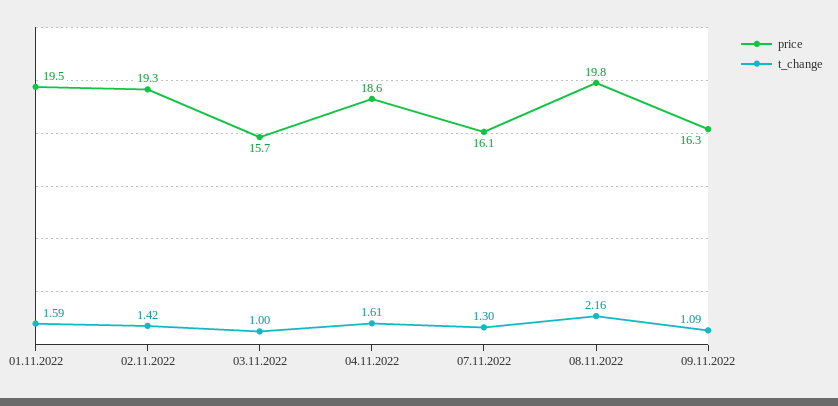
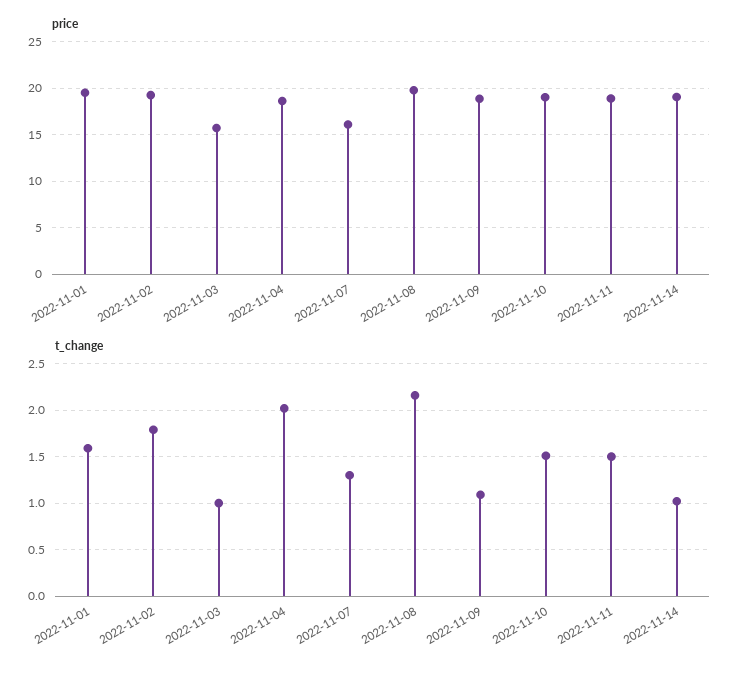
t_change, 02.11.2022: 1.42 -> 1.8
t_change, 04.11.2022: 1.61 -> 2
price, 09.11.2022: 16.3 -> 19
price, 2022-11-10: none -> 19
price, 2022-11-11: none -> 19
price, 2022-11-14: none -> 19
t_change, 2022-11-10: none -> 1.5
t_change, 2022-11-11: none -> 1.5
t_change, 2022-11-14: none -> 1

